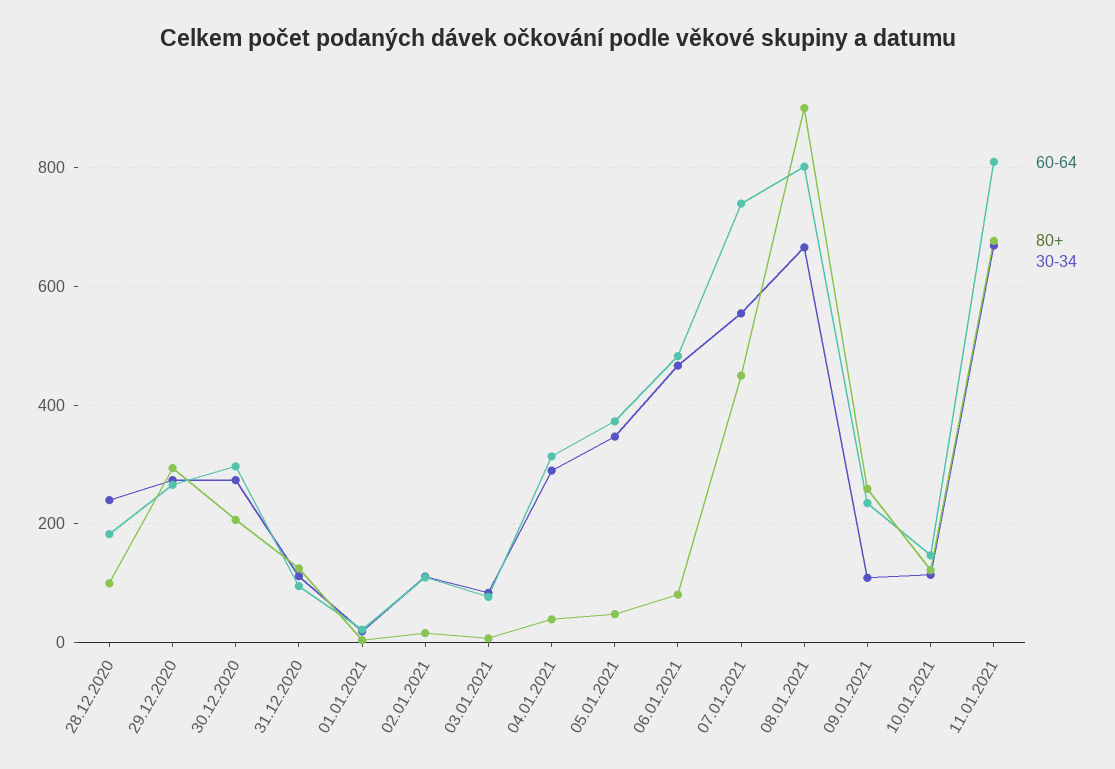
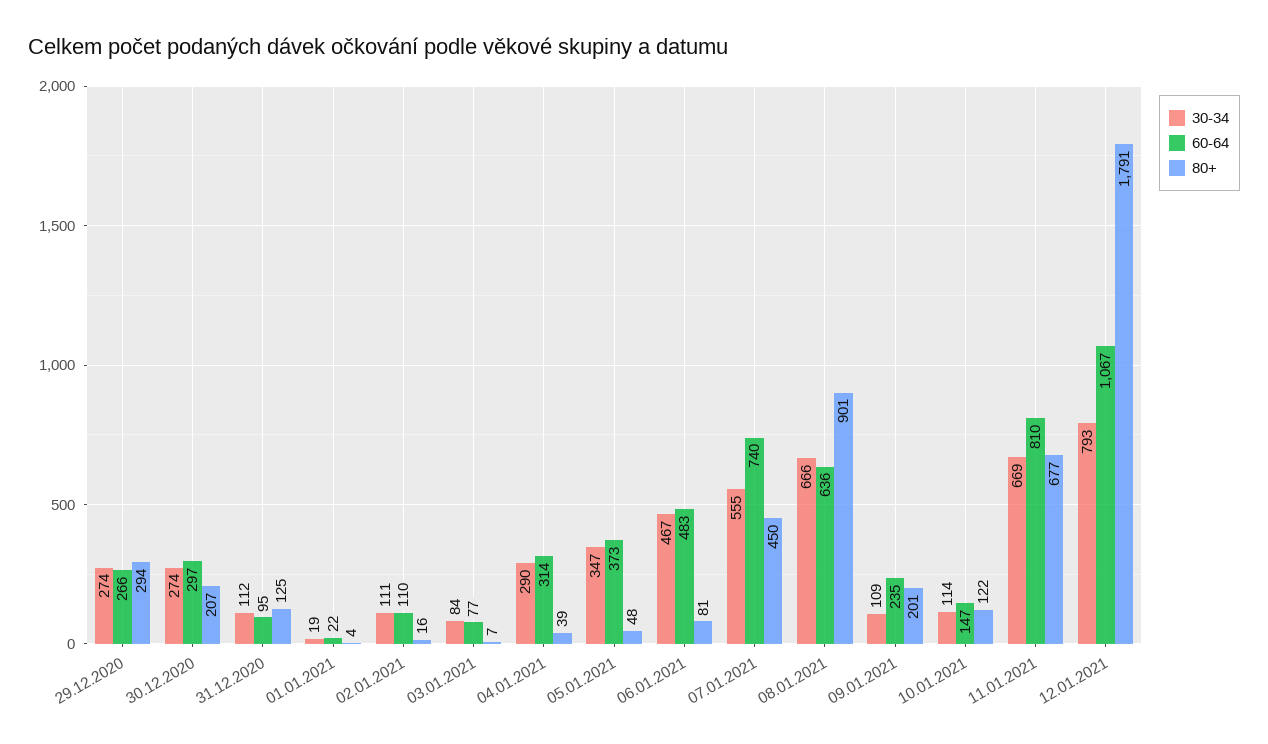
60-64, 28.12.2020: 180 -> none
80+, 28.12.2020: 100 -> none
30-34, 28.12.2020: 240 -> none
60-64, 08.01.2021: 800 -> 636
80+, 09.01.2021: 260 -> 201
30-34, 12.01.2021: none -> 793
60-64, 12.01.2021: none -> 1067
80+, 12.01.2021: none -> 1791

